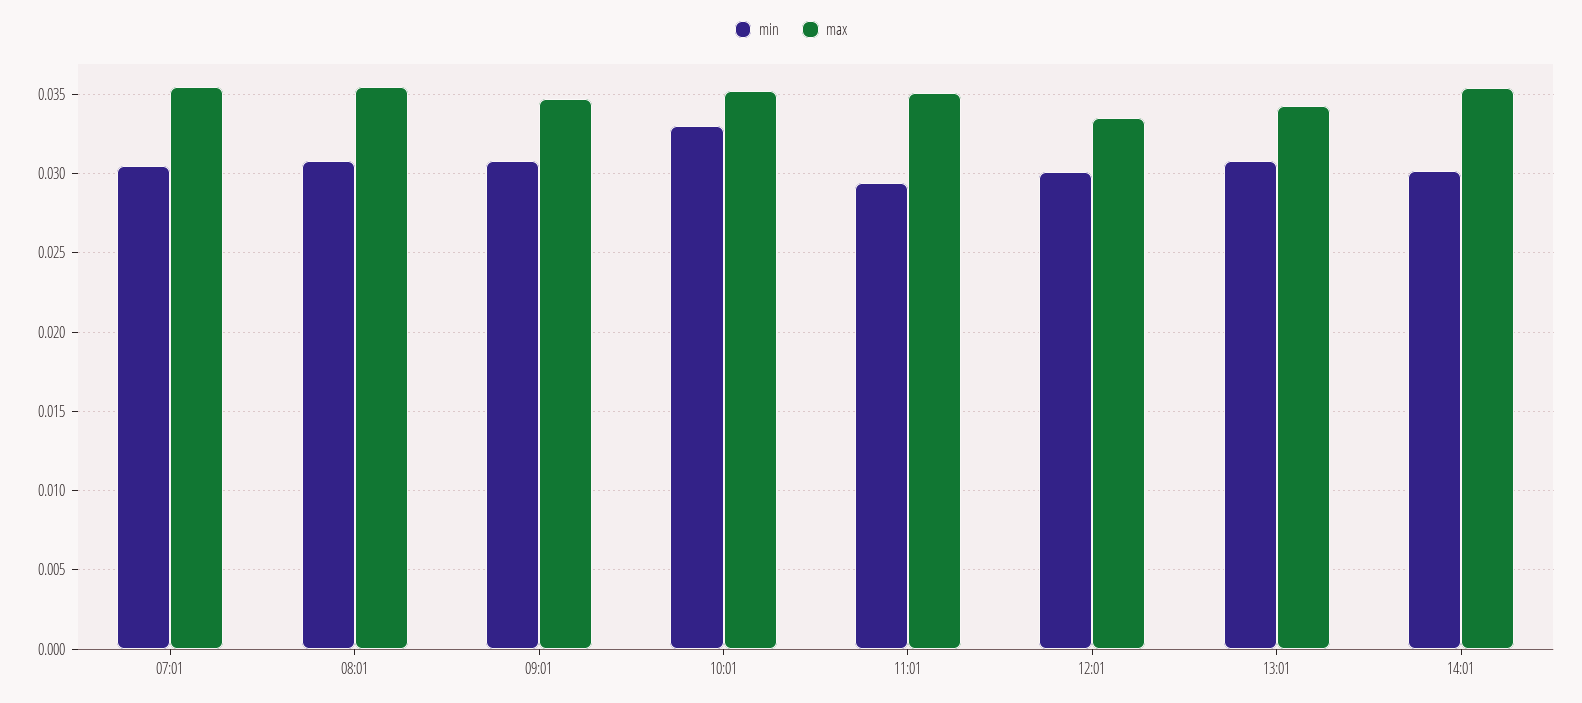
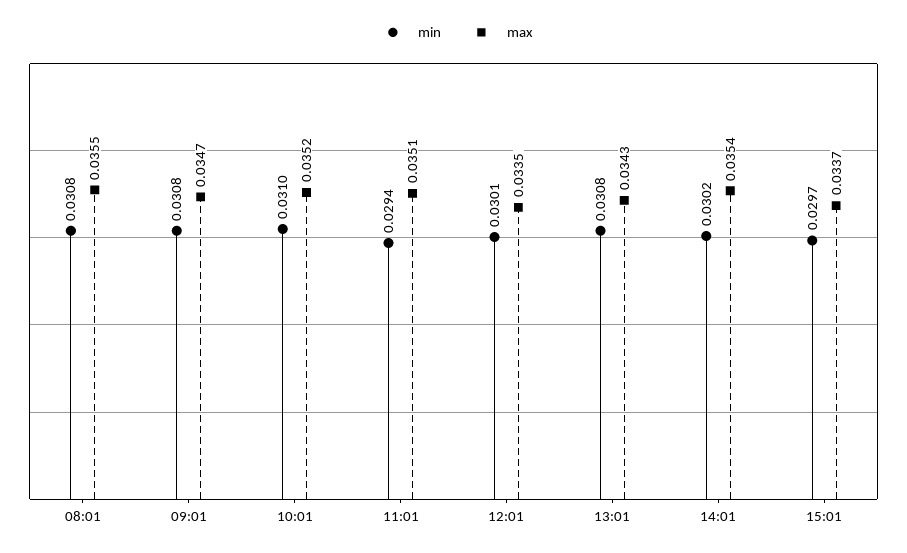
min, 07:01: 0.0305 -> none
max, 07:01: 0.0355 -> none
min, 10:01: 0.033 -> 0.031
min, 15:01: none -> 0.0297
max, 15:01: none -> 0.0337

